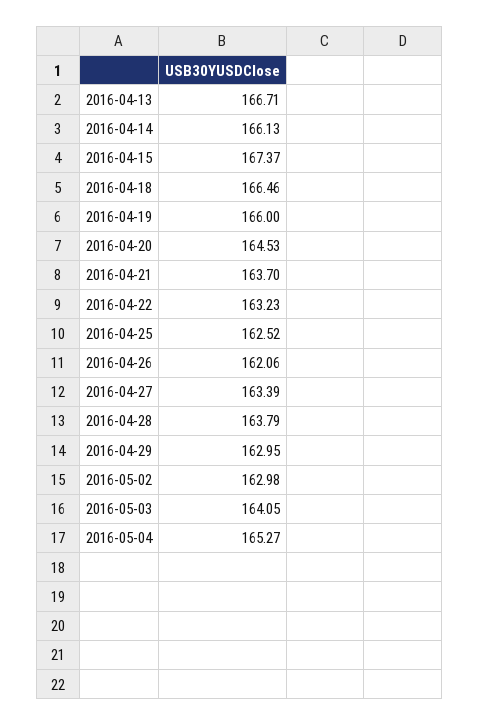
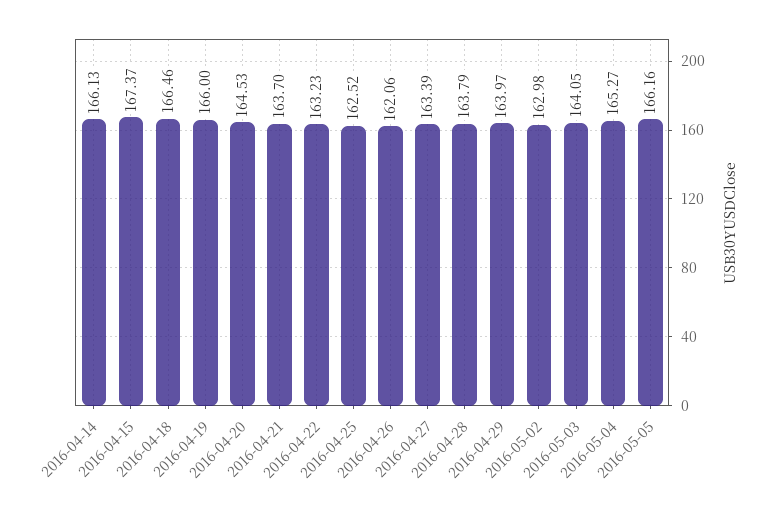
2016-04-13: 166.71 -> none
2016-04-29: 162.95 -> 163.97
2016-05-05: none -> 166.16

